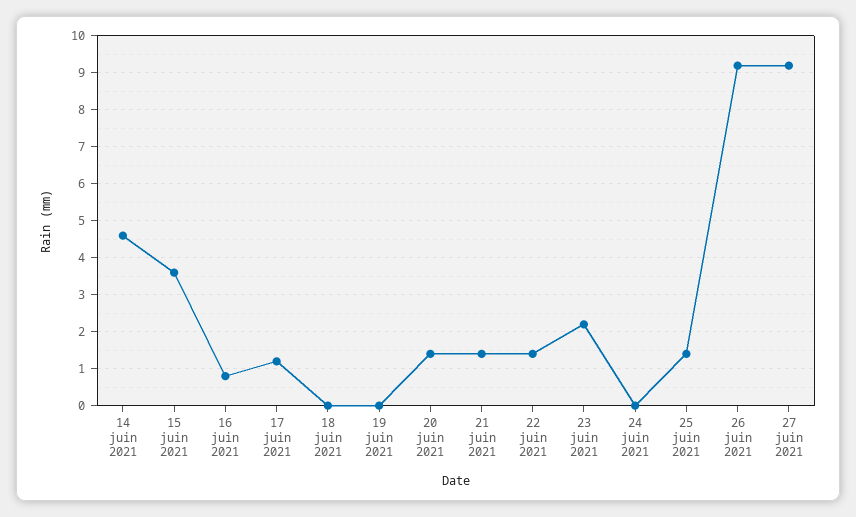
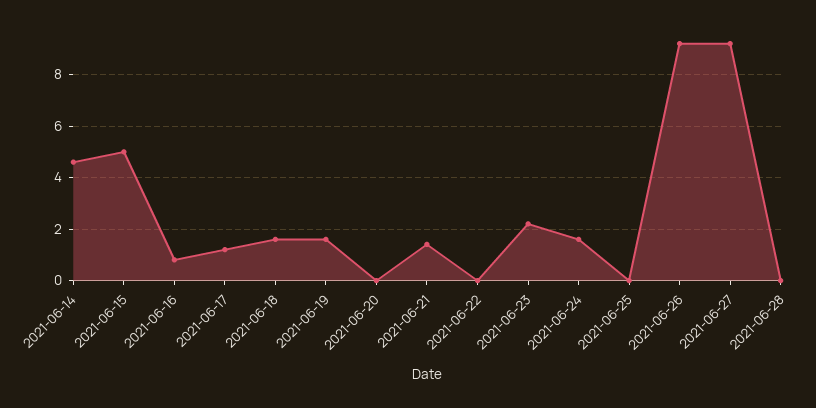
15 juin 2021: 3.5 -> 5
18 juin 2021: 0 -> 1.5
19 juin 2021: 0 -> 1.5
20 juin 2021: 1.5 -> 0
22 juin 2021: 1.5 -> 0
24 juin 2021: 0 -> 1.5
25 juin 2021: 1.5 -> 0
2021-06-28: none -> 0

